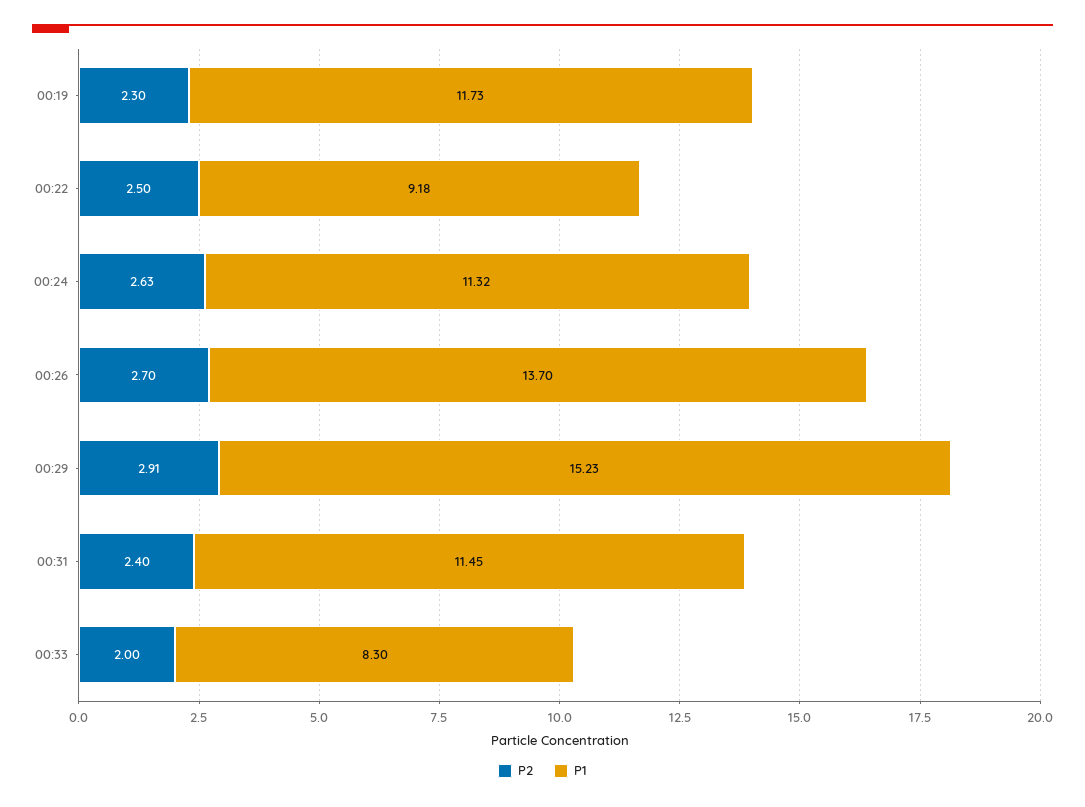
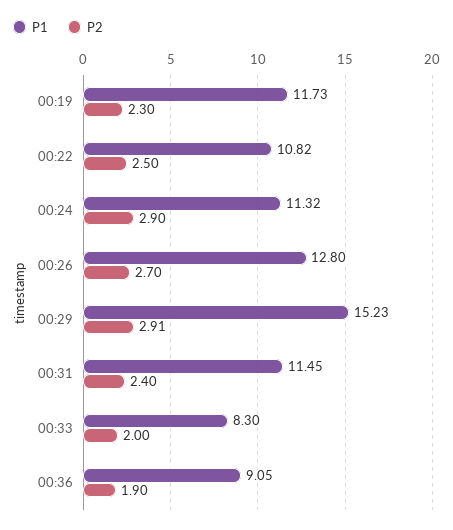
P1, 00:22: 9.18 -> 10.82
P2, 00:24: 2.63 -> 2.9
P1, 00:26: 13.7 -> 12.8
P1, 00:36: none -> 9.05
P2, 00:36: none -> 1.9

